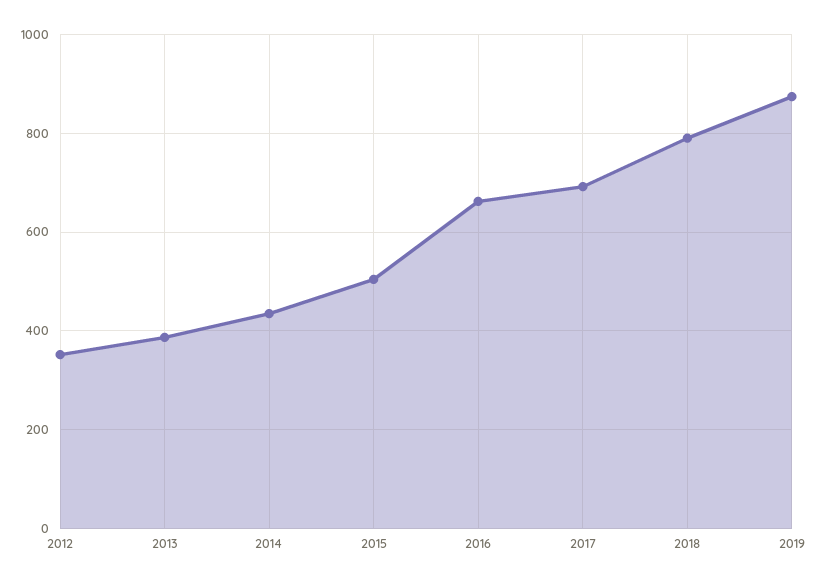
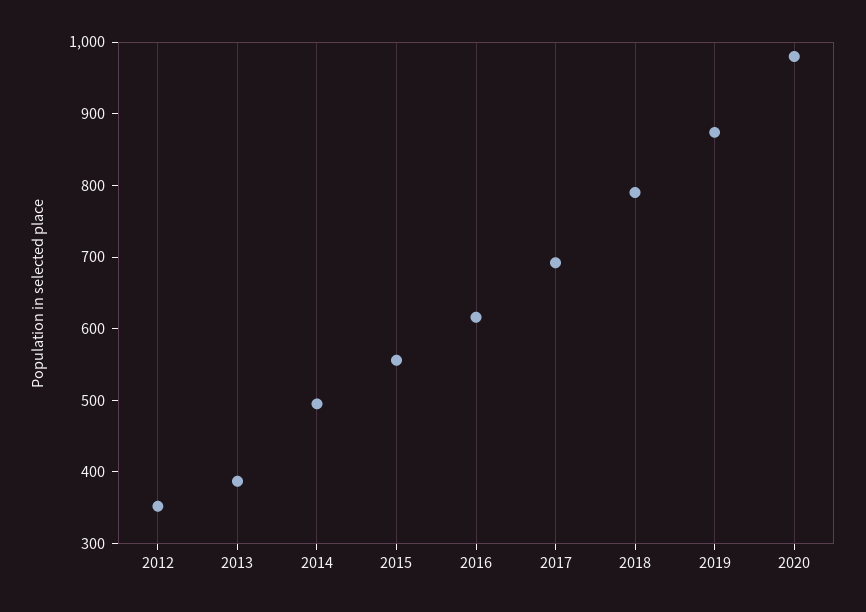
2014: 440 -> 500
2015: 500 -> 560
2016: 660 -> 620
2020: none -> 980

